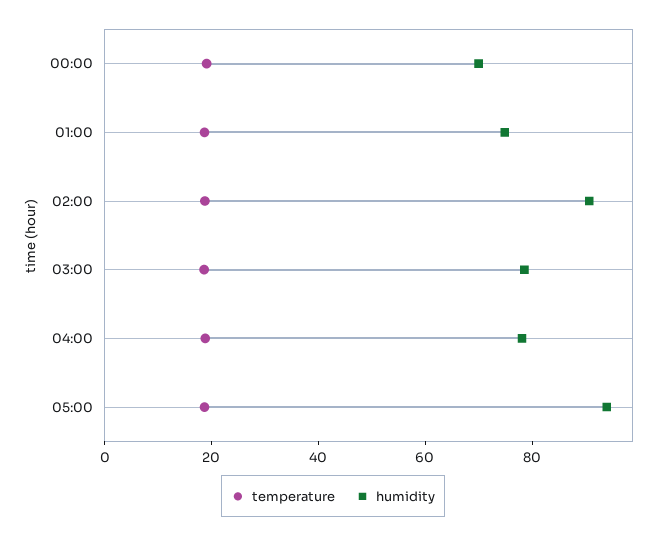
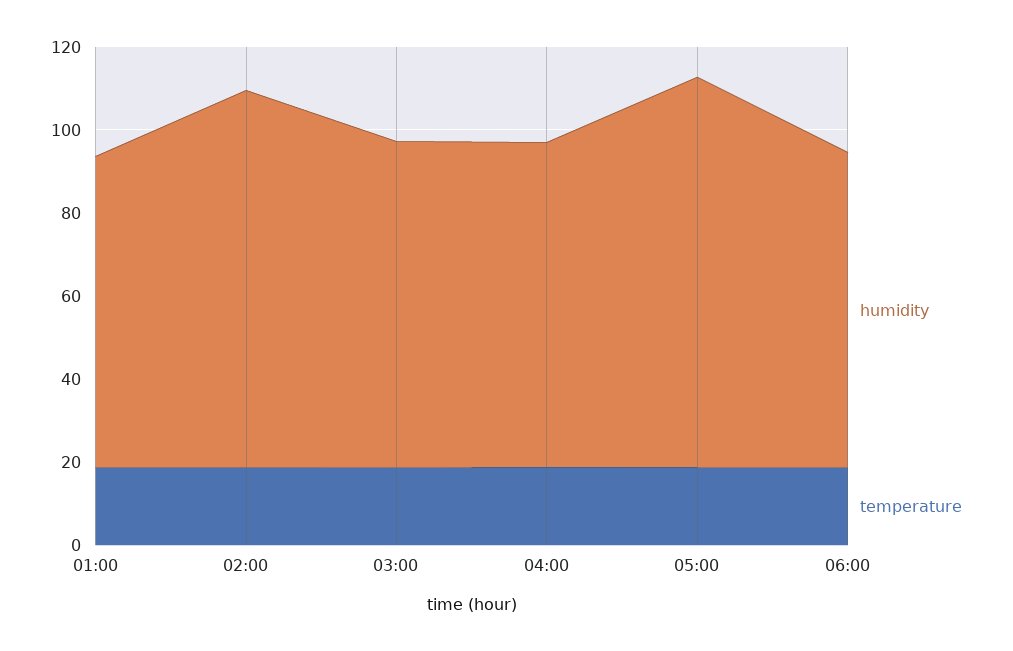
temperature, 00:00: 20 -> none
humidity, 00:00: 70 -> none
humidity, 06:00: none -> 75
temperature, 06:00: none -> 20

